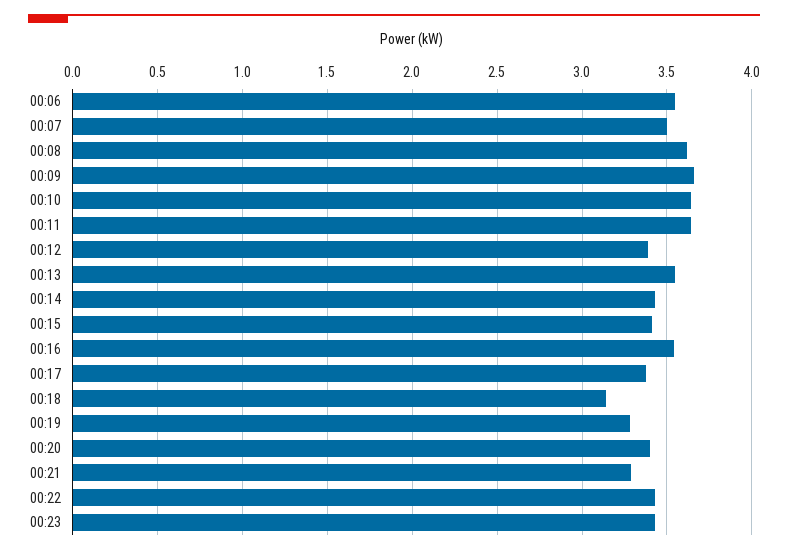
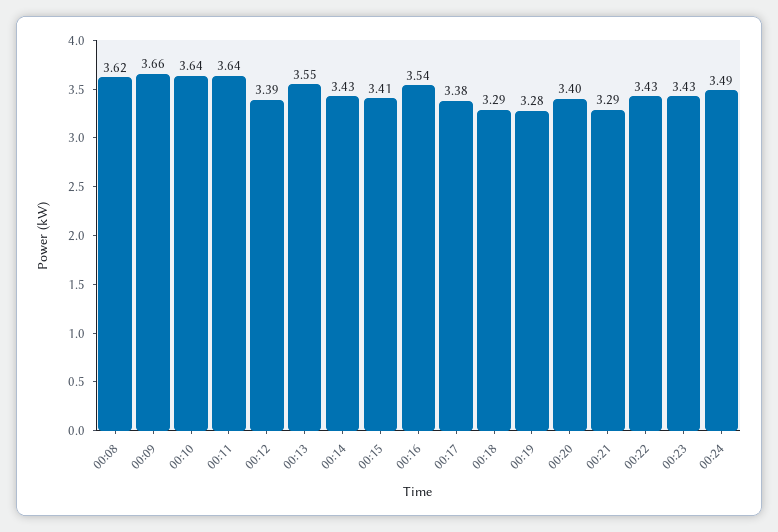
00:06: 3.55 -> none
00:07: 3.5 -> none
00:18: 3.15 -> 3.29
00:24: none -> 3.49

